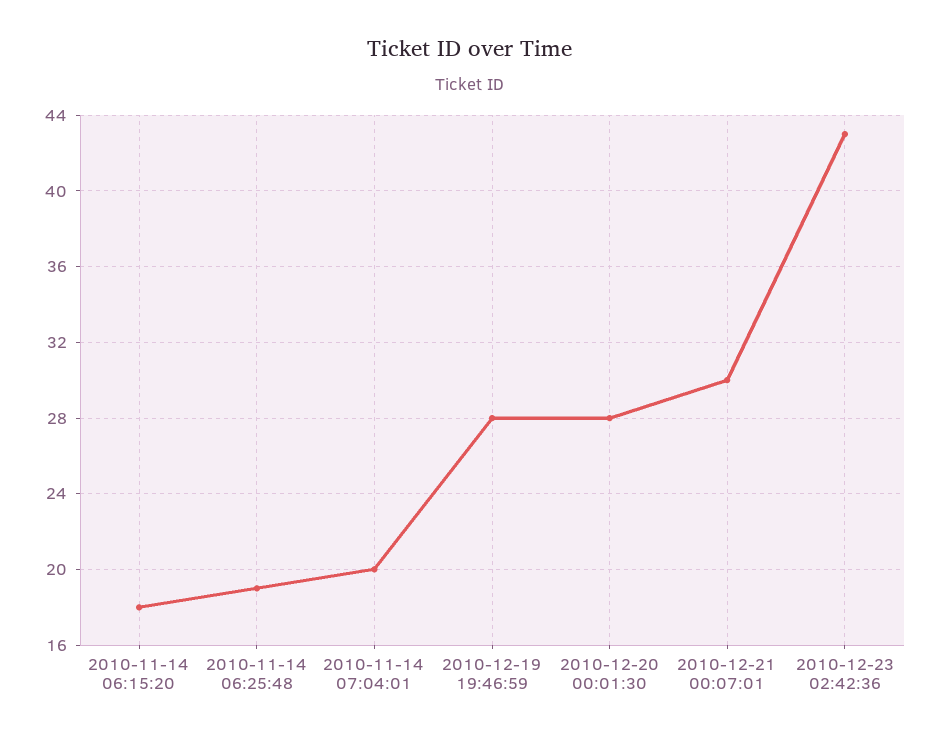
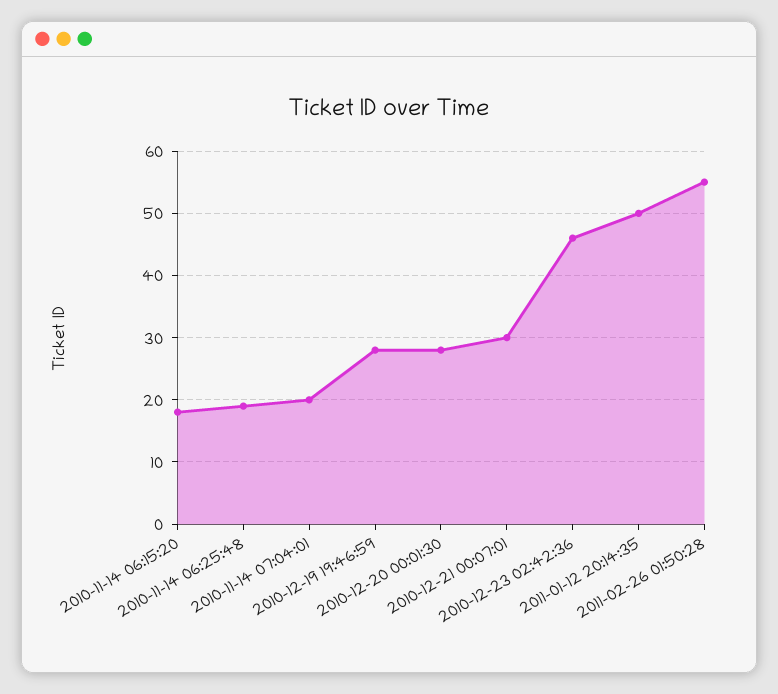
2010-12-23 02:42:36: 43 -> 46
2011-01-12 20:14:35: none -> 50
2011-02-26 01:50:28: none -> 55

